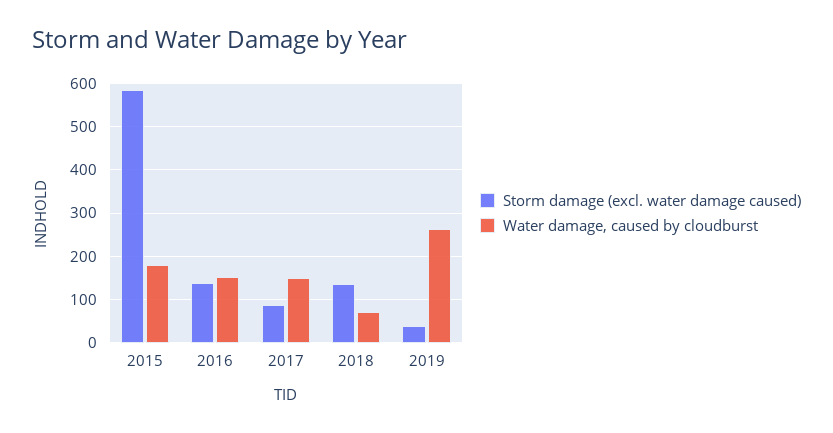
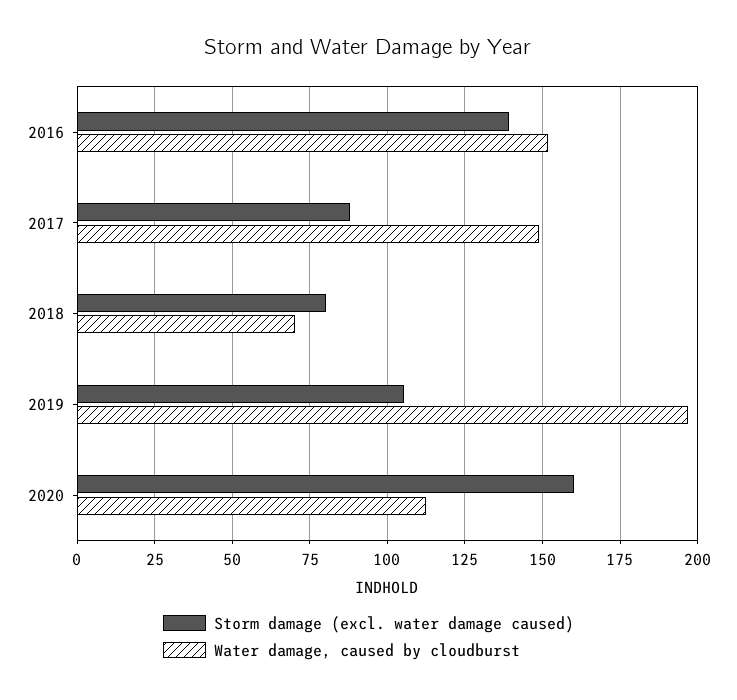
Storm damage (excl. water damage caused), 2015: 580 -> none
Water damage, caused by cloudburst, 2015: 180 -> none
Storm damage (excl. water damage caused), 2018: 140 -> 80
Storm damage (excl. water damage caused), 2019: 40 -> 105
Water damage, caused by cloudburst, 2019: 260 -> 197.5
Storm damage (excl. water damage caused), 2020: none -> 160
Water damage, caused by cloudburst, 2020: none -> 112.5

